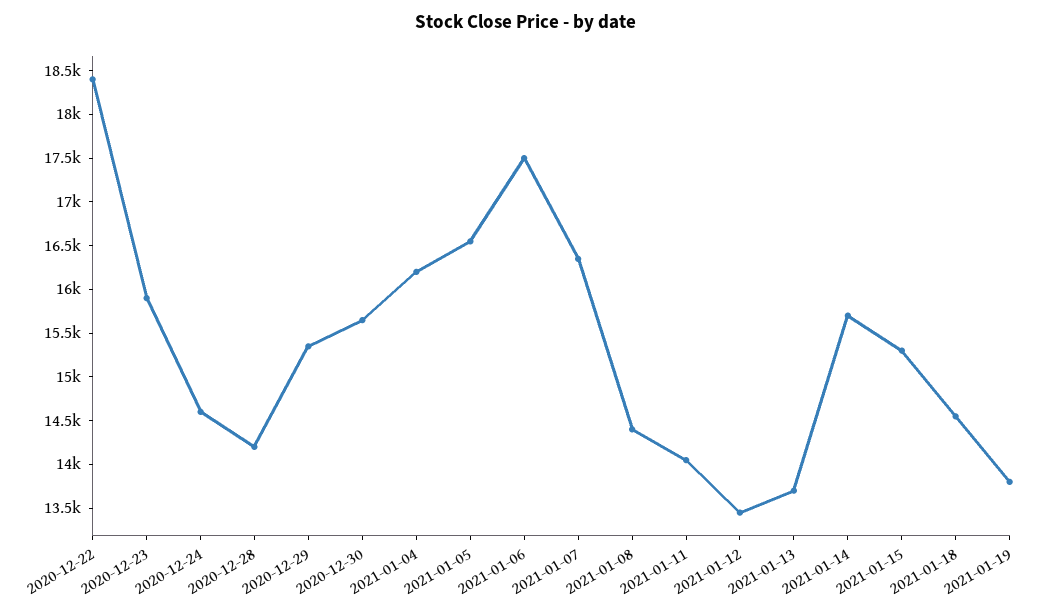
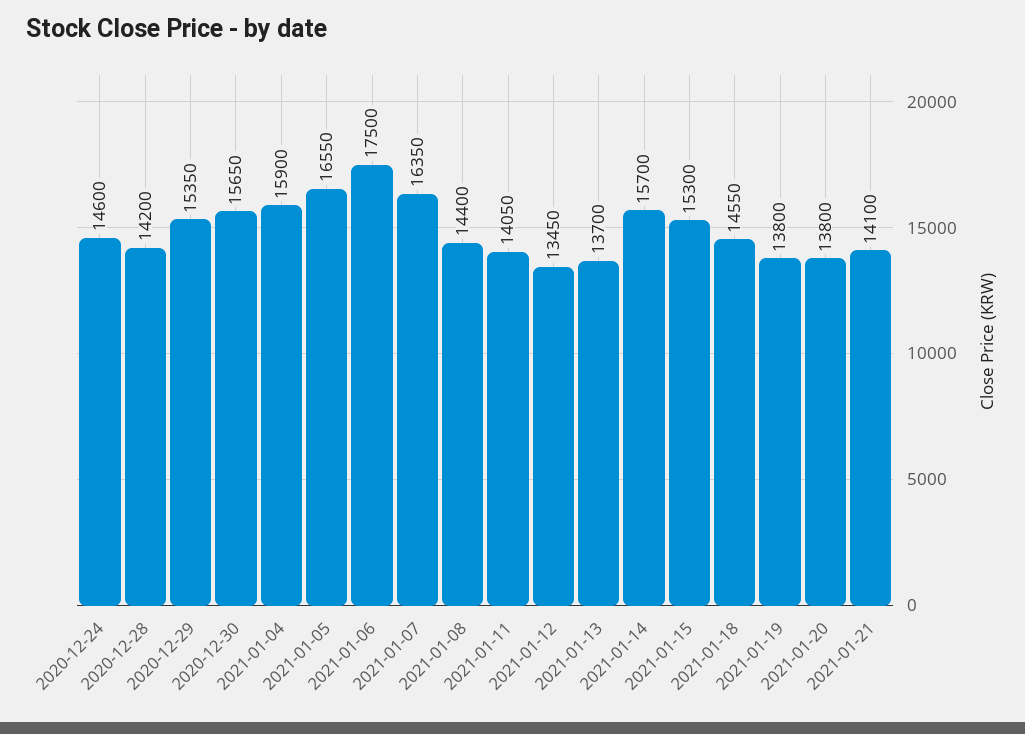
2020-12-22: 18400 -> none
2020-12-23: 15900 -> none
2021-01-04: 16200 -> 15900
2021-01-20: none -> 13800
2021-01-21: none -> 14100

